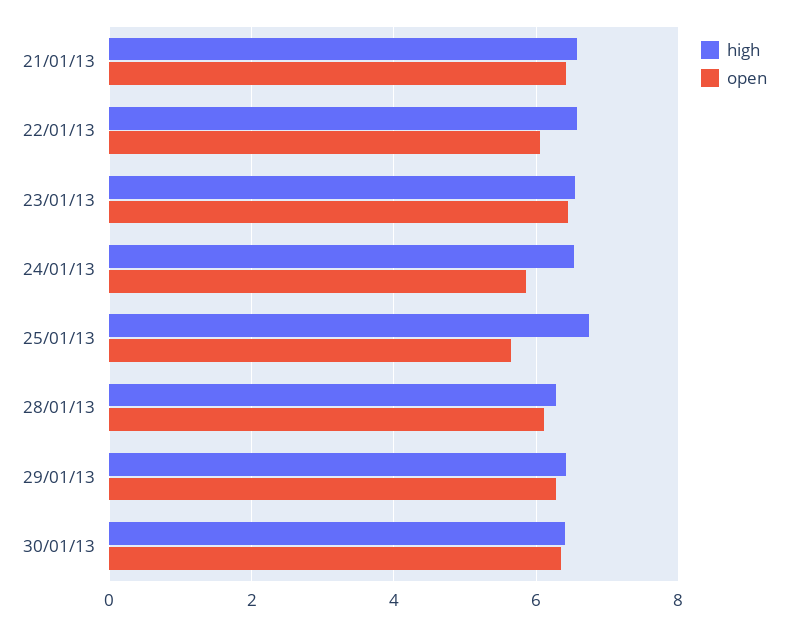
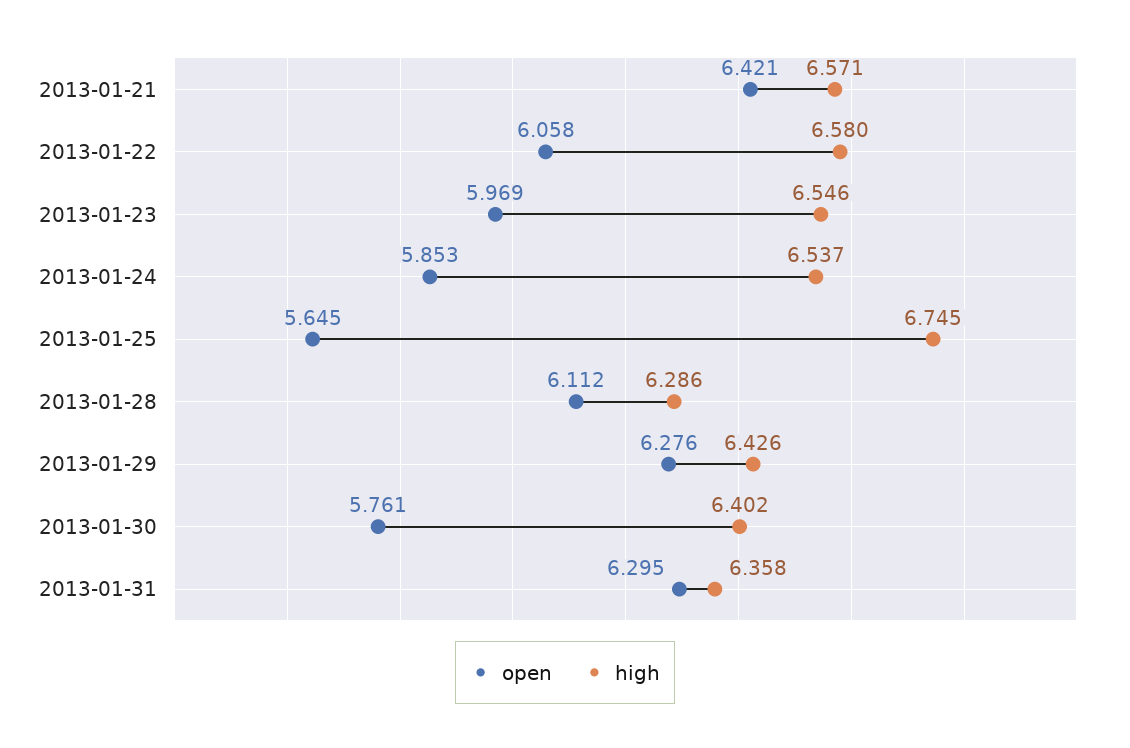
open, 23/01/13: 6.4 -> 5.969
open, 30/01/13: 6.4 -> 5.761
open, 2013-01-31: none -> 6.295
high, 2013-01-31: none -> 6.358

